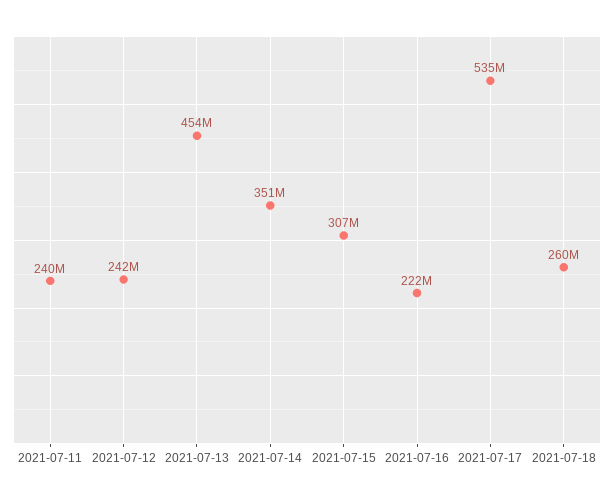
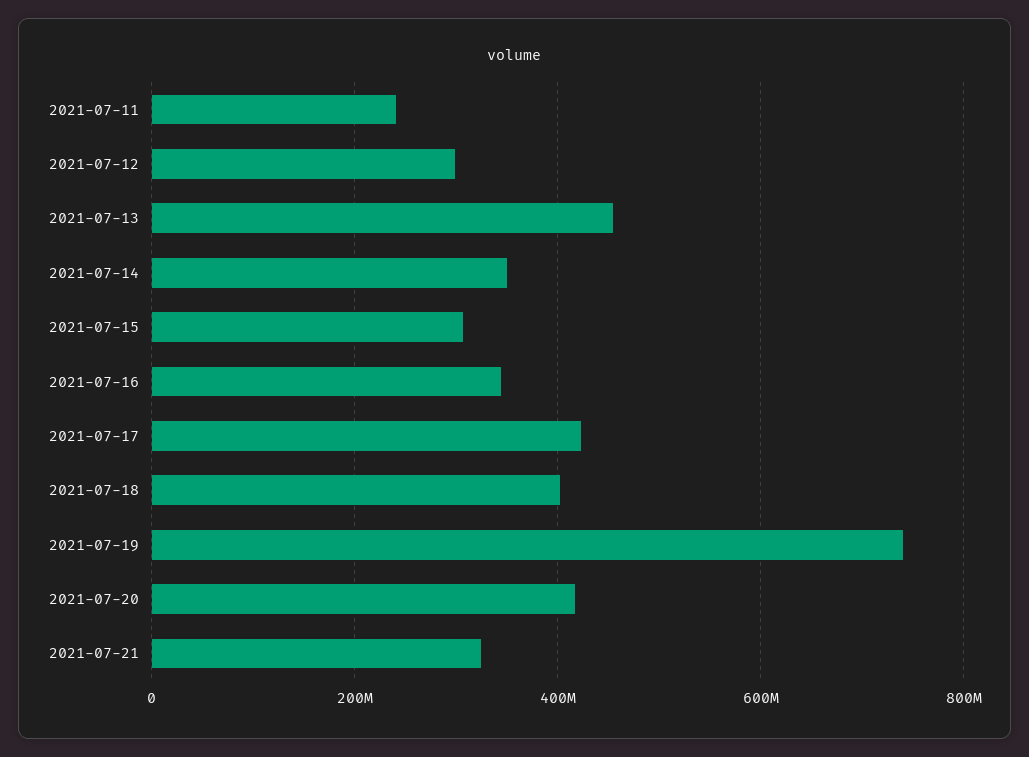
2021-07-12: 242000000 -> 300000000
2021-07-16: 222000000 -> 340000000
2021-07-17: 535000000 -> 420000000
2021-07-18: 260000000 -> 400000000
2021-07-19: none -> 740000000
2021-07-20: none -> 420000000
2021-07-21: none -> 320000000

